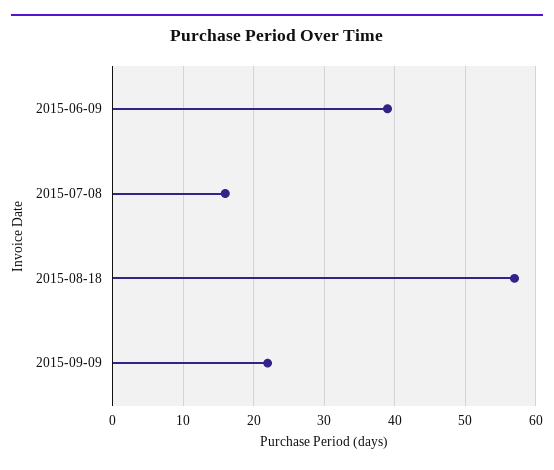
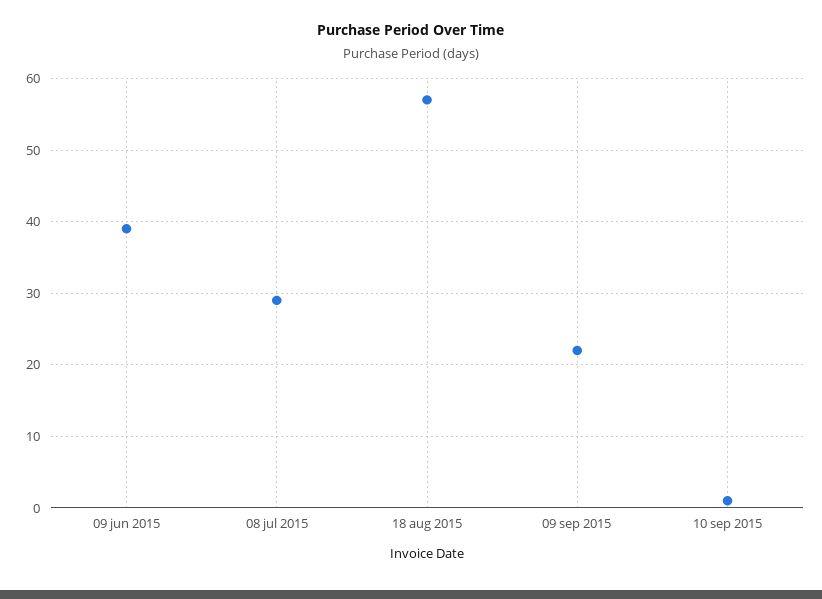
2015-07-08: 16 -> 29
10 sep 2015: none -> 1

